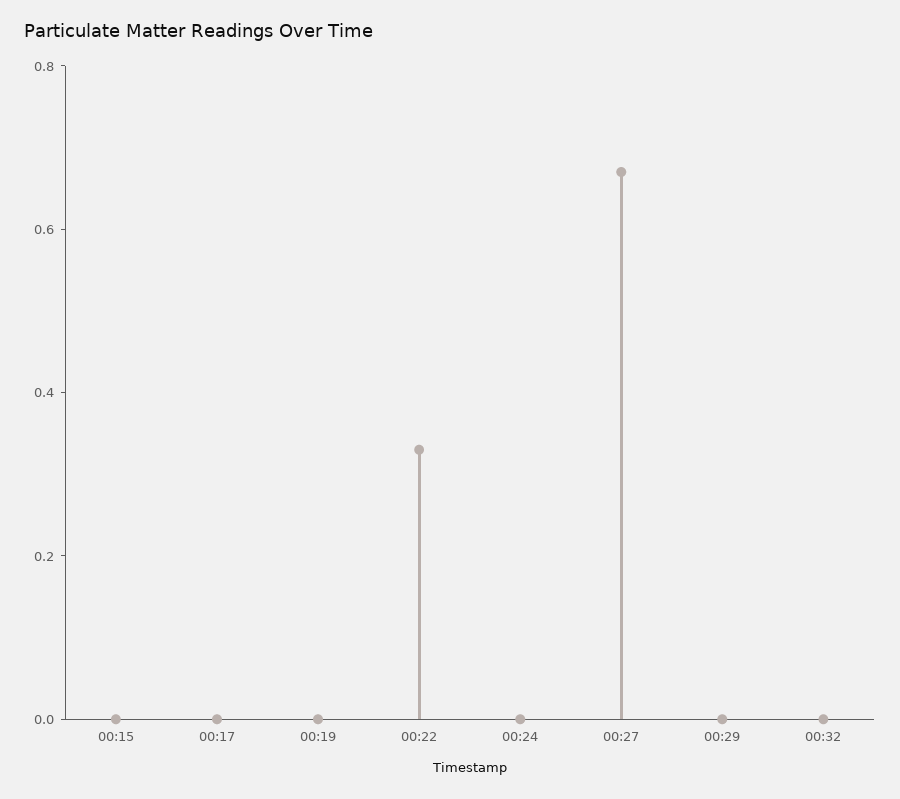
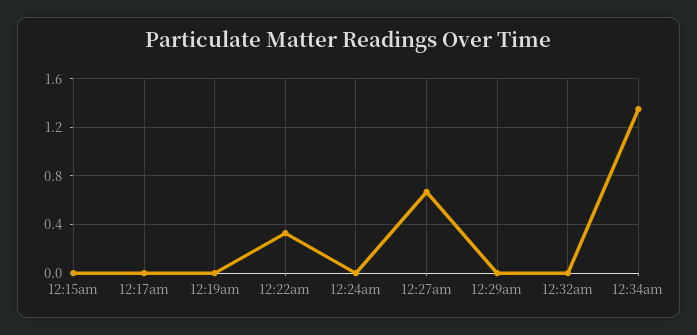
12:34am: none -> 1.35

